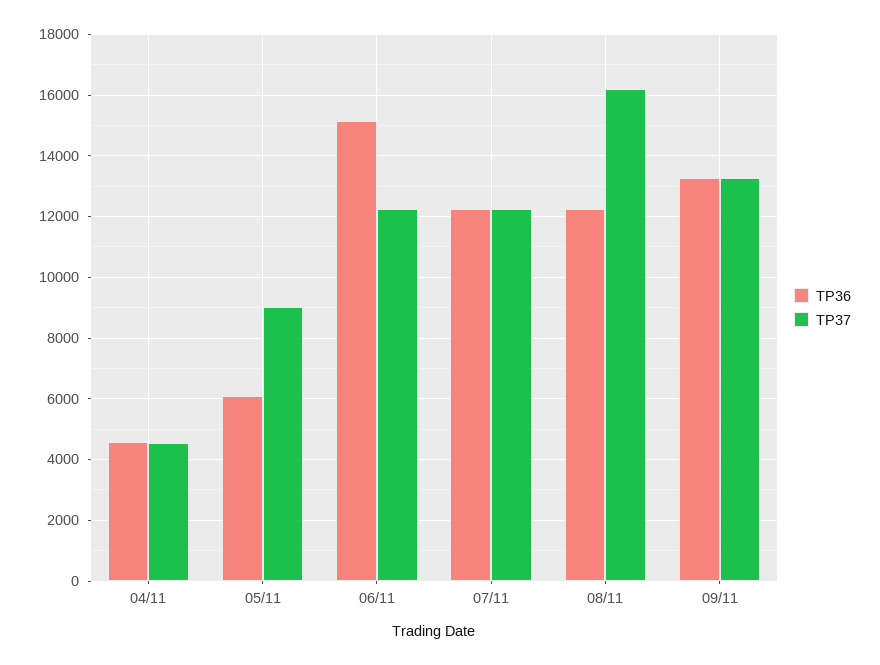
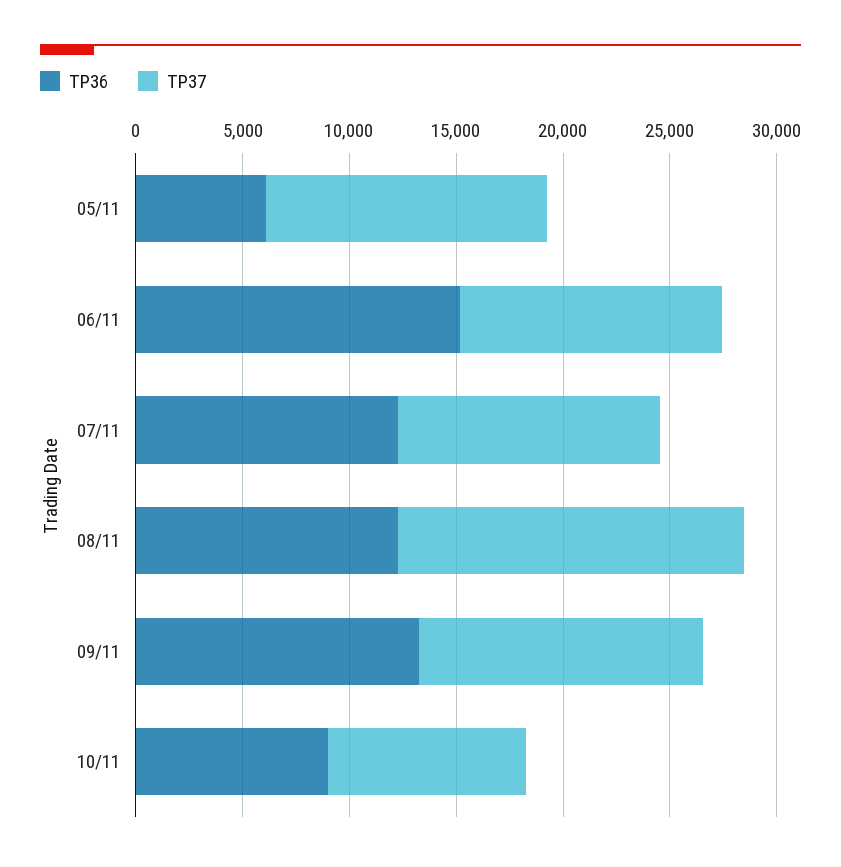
TP36, 04/11: 4600 -> none
TP37, 04/11: 4600 -> none
TP37, 05/11: 9000 -> 13000
TP36, 10/11: none -> 9000
TP37, 10/11: none -> 9000

